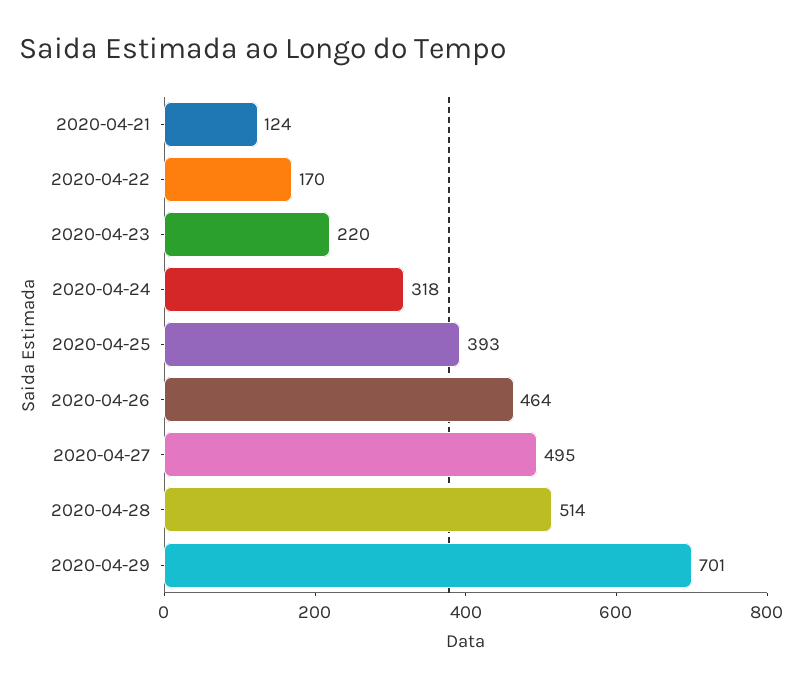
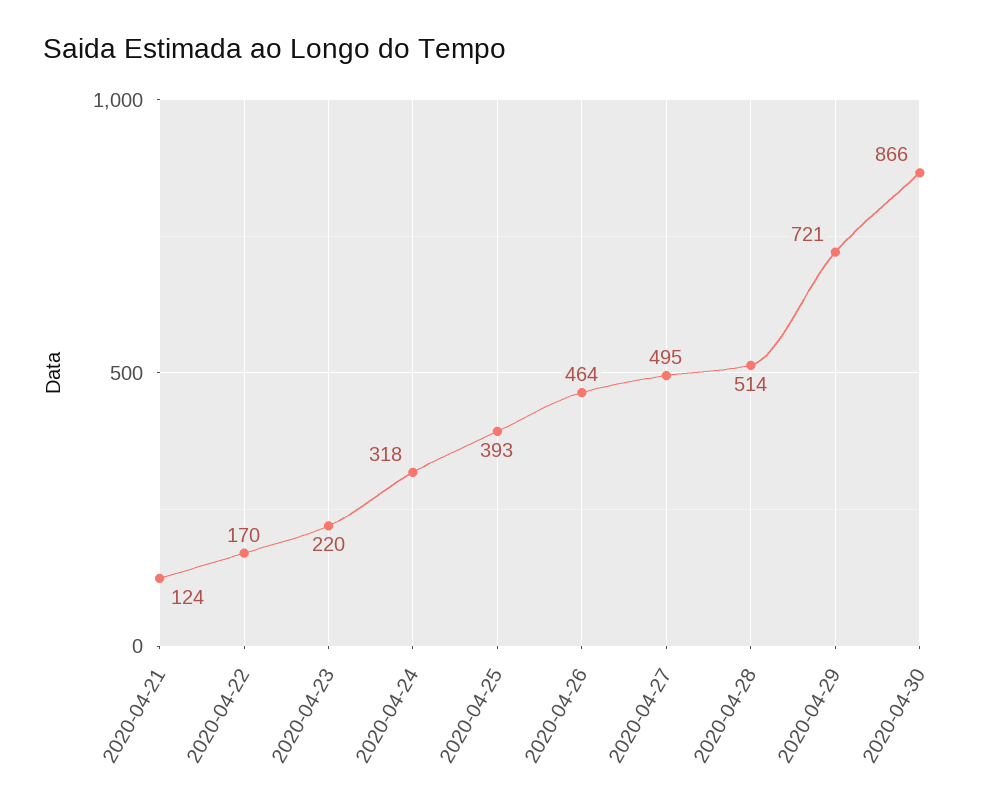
2020-04-29: 701 -> 721
2020-04-30: none -> 866

